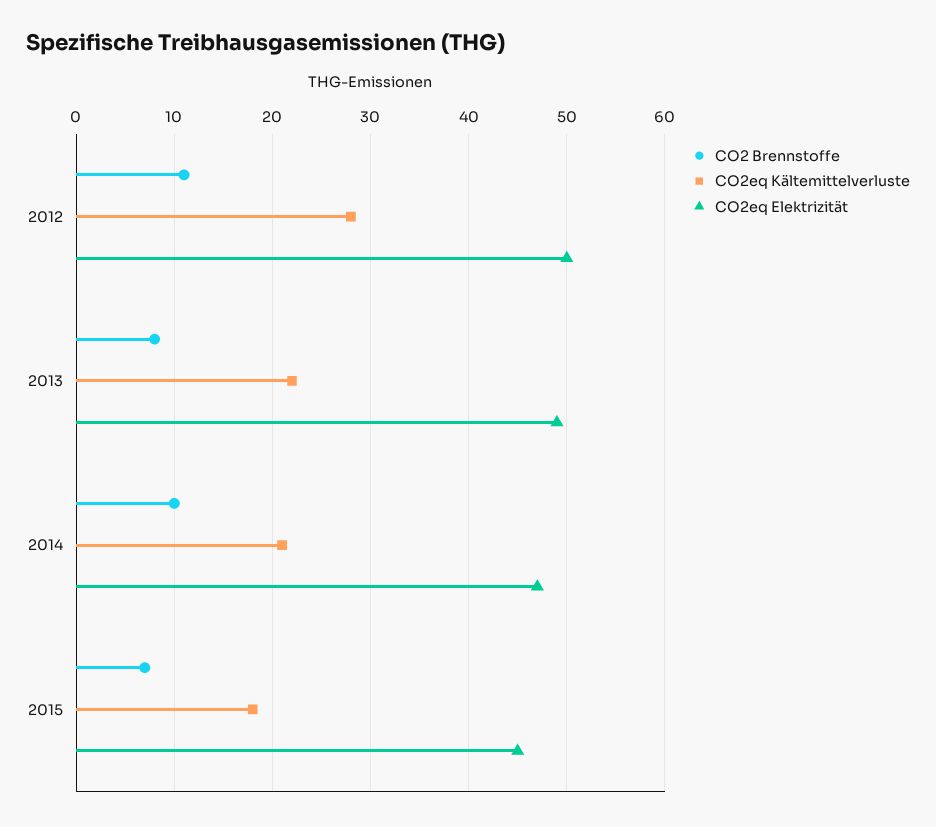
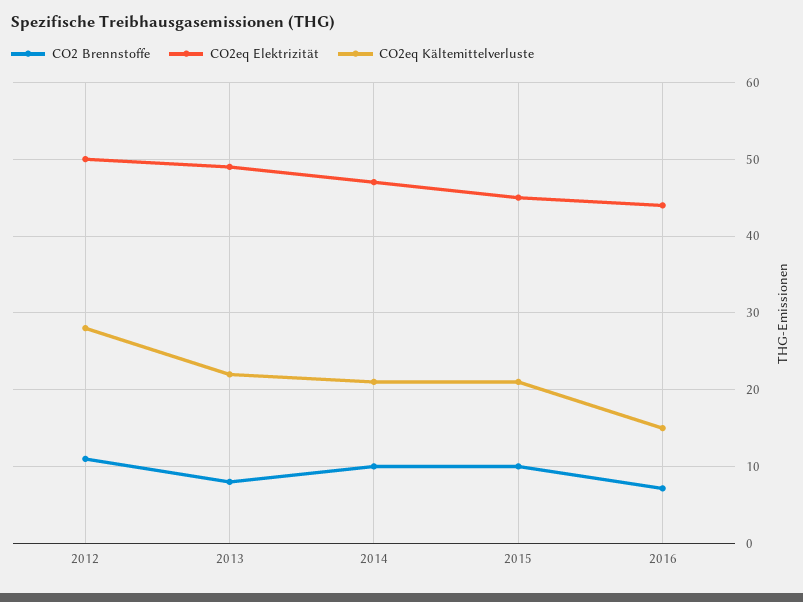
CO2 Brennstoffe, 2015: 7 -> 10
CO2eq Kältemittelverluste, 2015: 18 -> 21
CO2 Brennstoffe, 2016: none -> 7
CO2eq Elektrizität, 2016: none -> 44
CO2eq Kältemittelverluste, 2016: none -> 15

